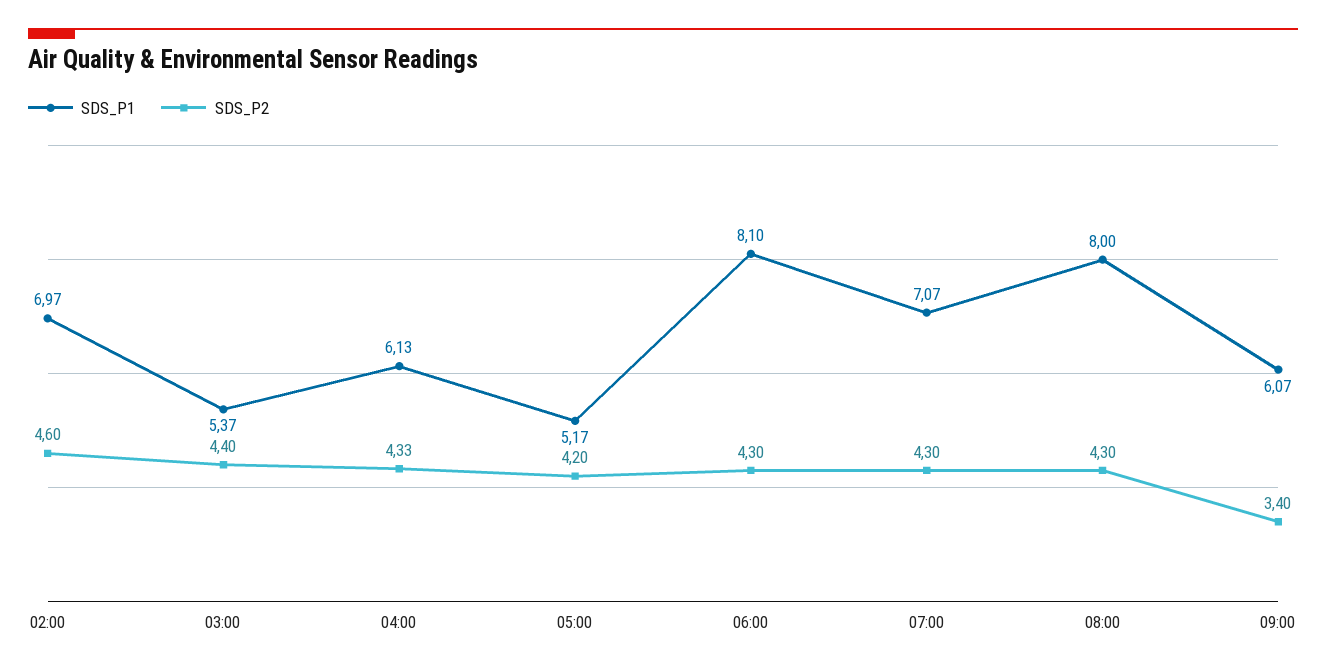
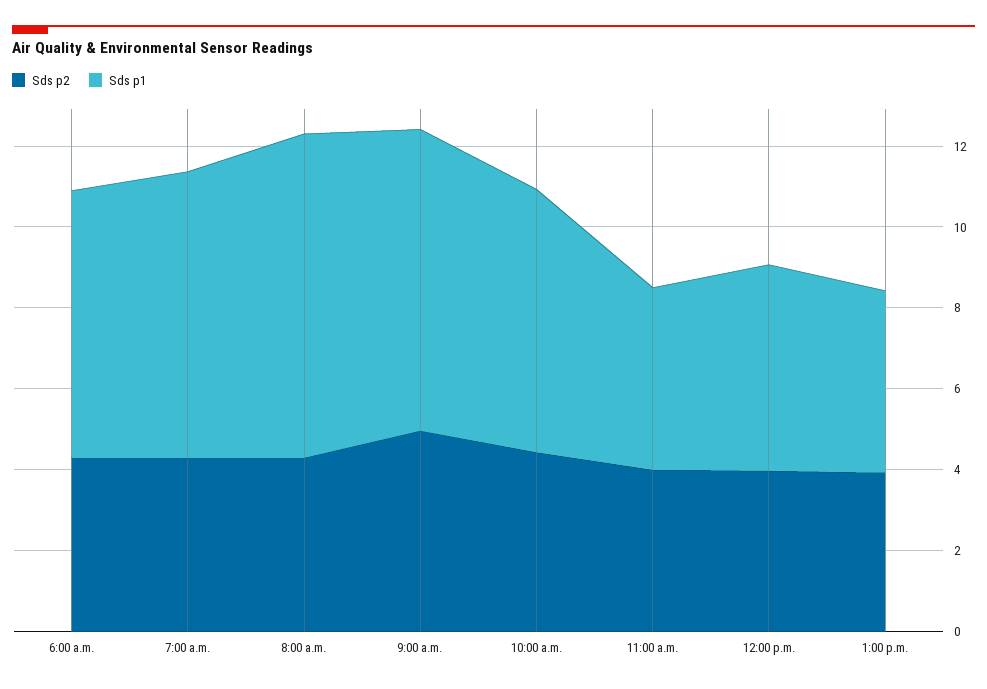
SDS_P1, 02:00: 6.97 -> none
SDS_P2, 02:00: 4.6 -> none
SDS_P1, 03:00: 5.37 -> none
SDS_P2, 03:00: 4.4 -> none
SDS_P1, 04:00: 6.13 -> none
SDS_P2, 04:00: 4.33 -> none
SDS_P1, 05:00: 5.17 -> none
SDS_P2, 05:00: 4.2 -> none
SDS_P1, 06:00: 8.1 -> 6.5
SDS_P1, 09:00: 6.07 -> 7.5
SDS_P2, 09:00: 3.4 -> 5
SDS_P2, 10:00 a.m.: none -> 4.5
SDS_P1, 10:00 a.m.: none -> 6.5
SDS_P2, 11:00 a.m.: none -> 4
SDS_P1, 11:00 a.m.: none -> 4.5
SDS_P2, 12:00 p.m.: none -> 4
SDS_P1, 12:00 p.m.: none -> 5
SDS_P2, 1:00 p.m.: none -> 4
SDS_P1, 1:00 p.m.: none -> 4.5

